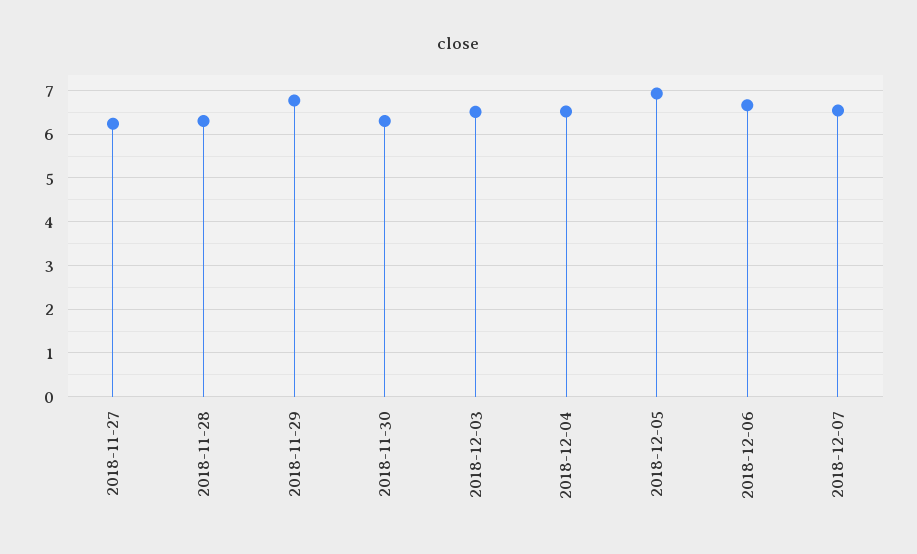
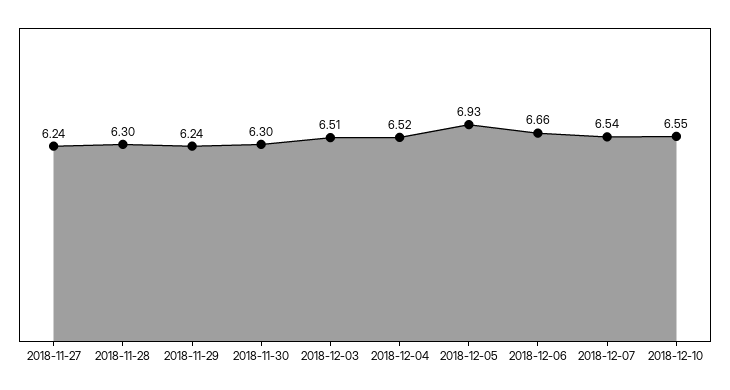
2018-11-29: 6.8 -> 6.24
2018-12-10: none -> 6.55

